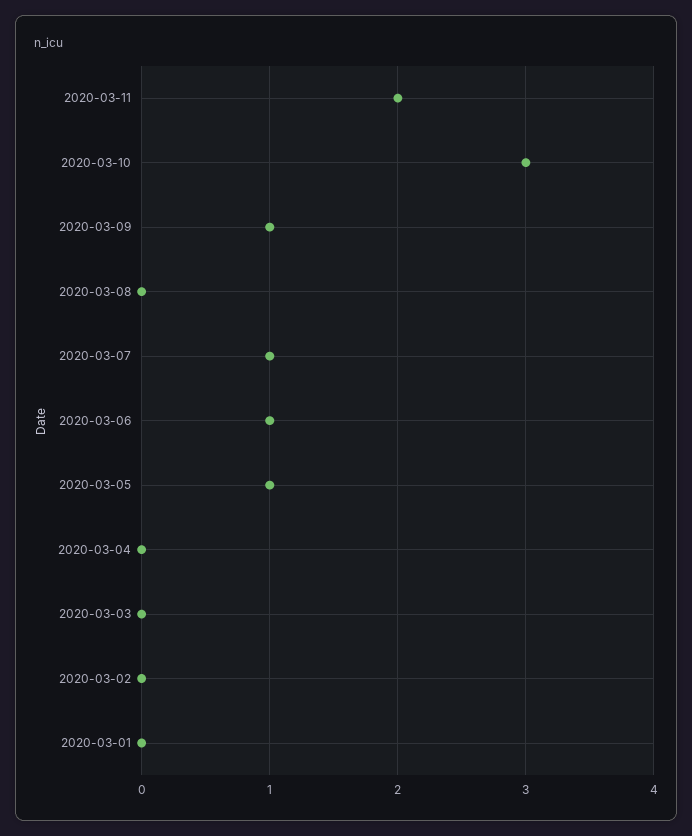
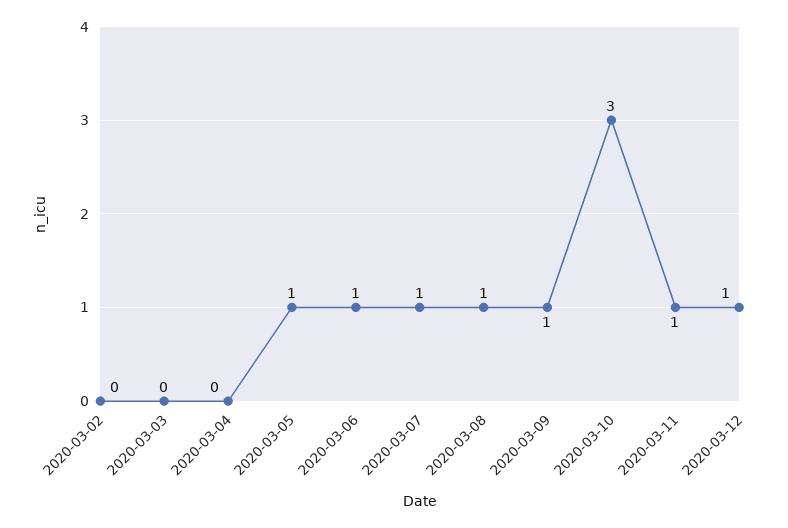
2020-03-11: 2 -> 1
2020-03-08: 0 -> 1
2020-03-01: 0 -> none
2020-03-12: none -> 1

